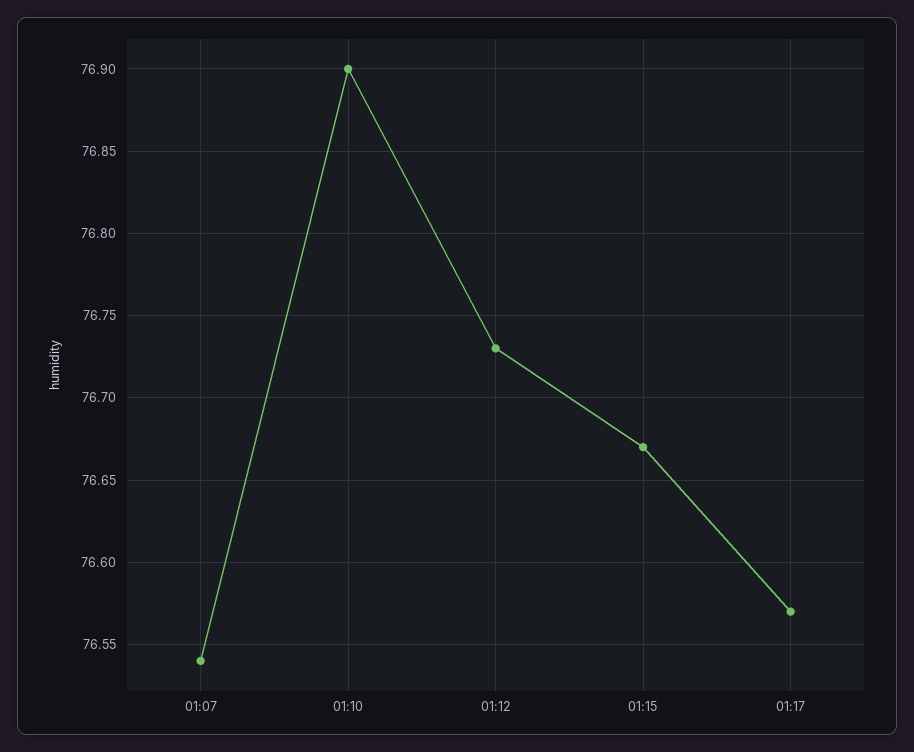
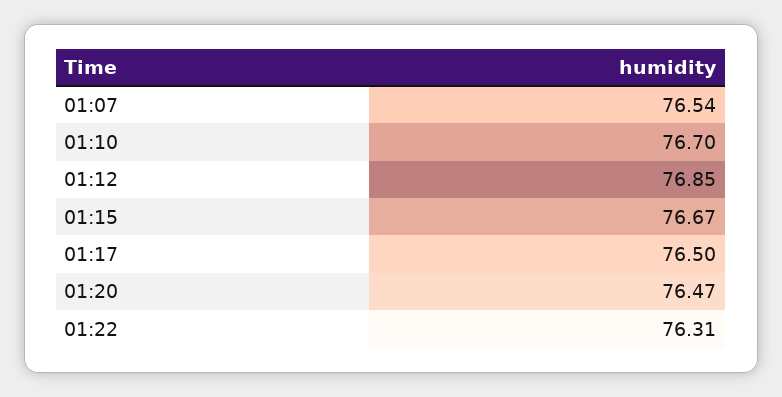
01:10: 76.9 -> 76.7
01:12: 76.73 -> 76.85
01:17: 76.57 -> 76.5
01:20: none -> 76.47
01:22: none -> 76.31

